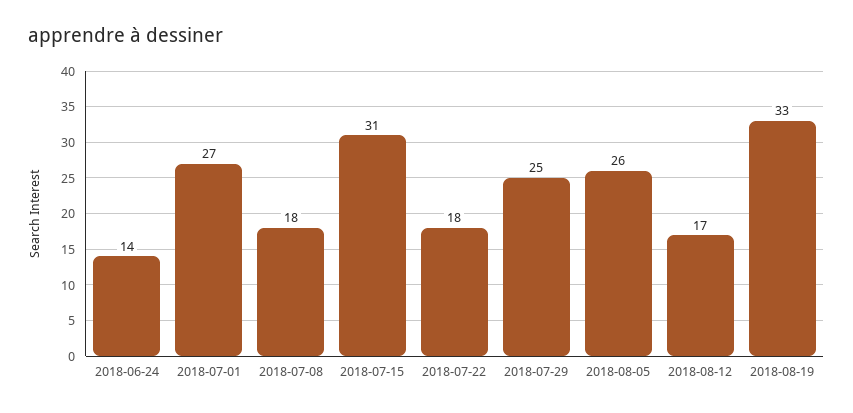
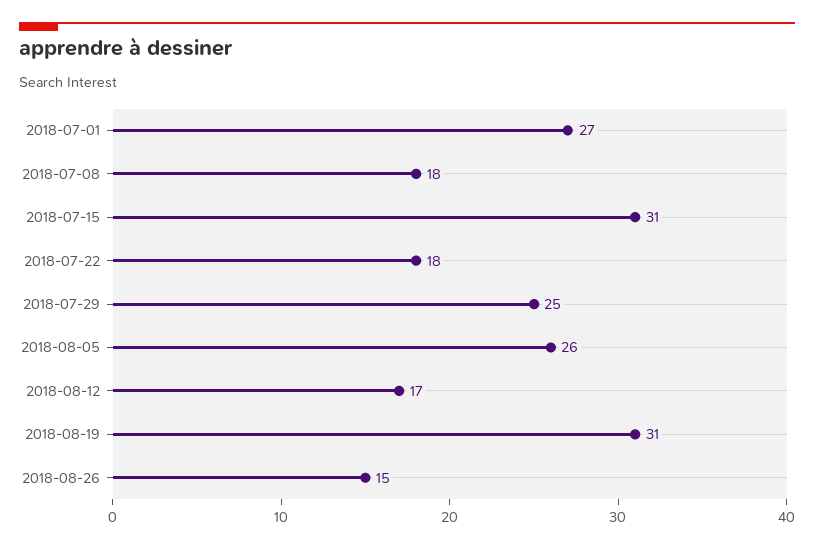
2018-06-24: 14 -> none
2018-08-19: 33 -> 31
2018-08-26: none -> 15

